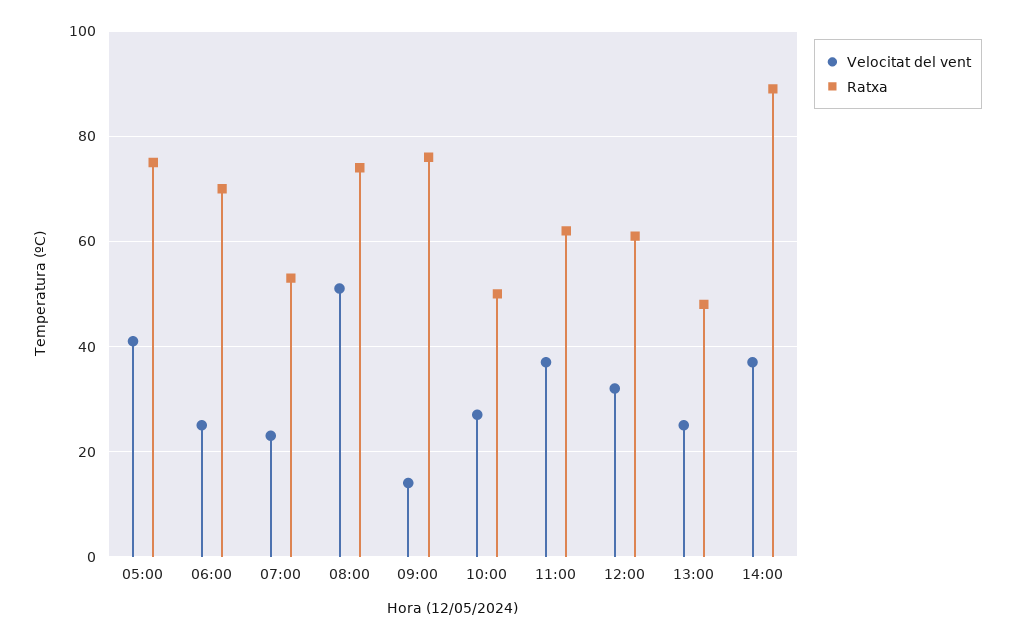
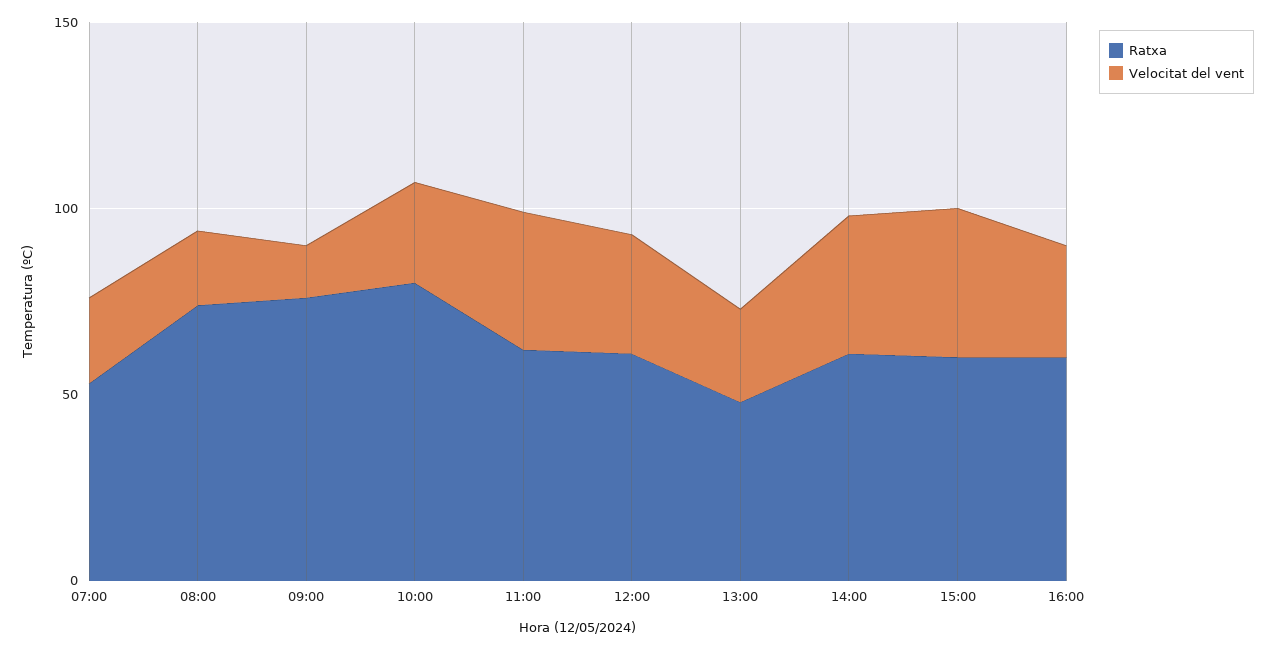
Velocitat del vent, 05:00: 40 -> none
Ratxa, 05:00: 75 -> none
Velocitat del vent, 06:00: 25 -> none
Ratxa, 06:00: 70 -> none
Velocitat del vent, 08:00: 50 -> 20
Ratxa, 10:00: 50 -> 80
Ratxa, 14:00: 90 -> 60
Ratxa, 15:00: none -> 60
Velocitat del vent, 15:00: none -> 40
Ratxa, 16:00: none -> 60
Velocitat del vent, 16:00: none -> 30

